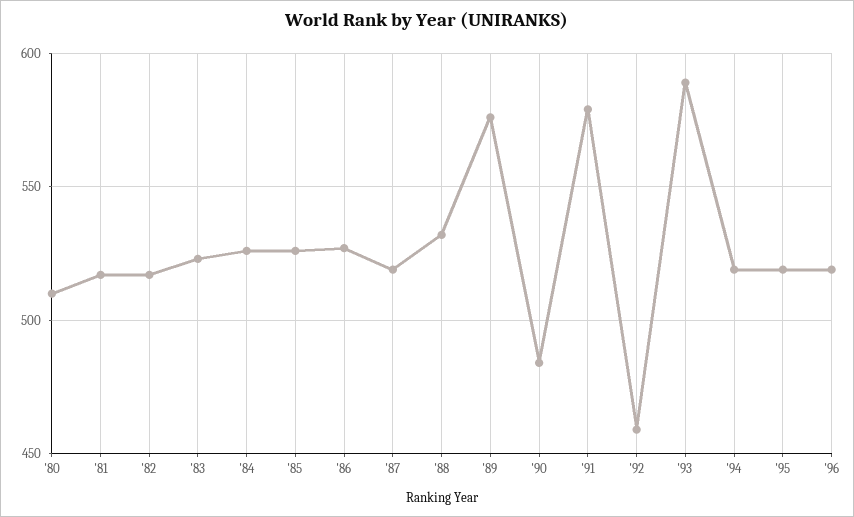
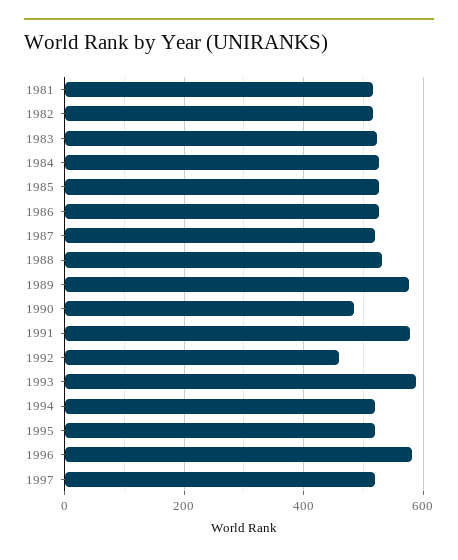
'80: 510 -> none
'96: 520 -> 580
1997: none -> 520

